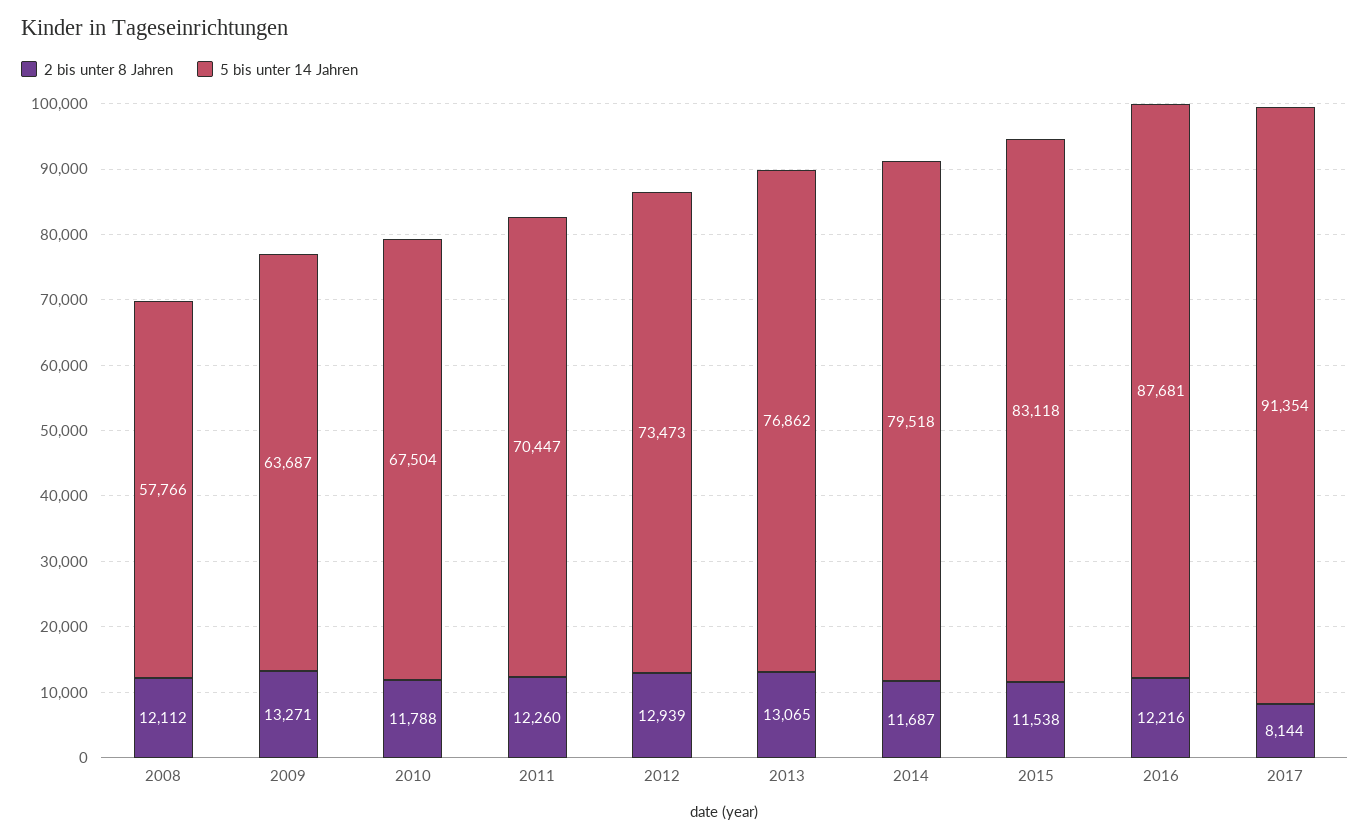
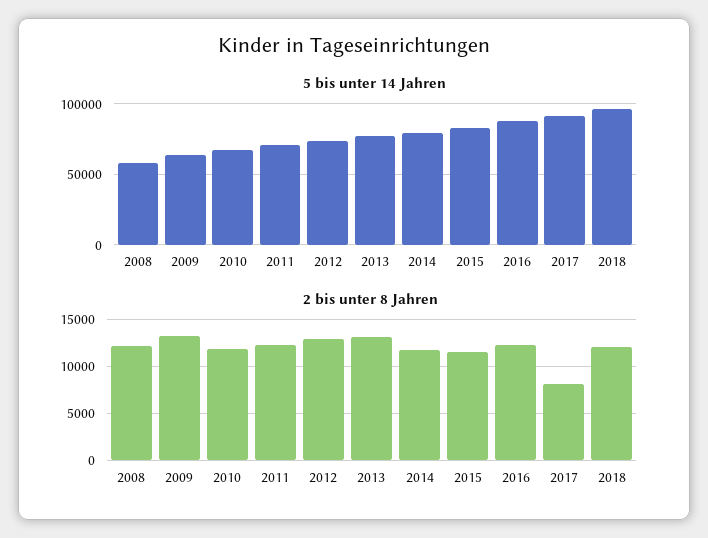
5 bis unter 14 Jahren, 2018: none -> 95000
2 bis unter 8 Jahren, 2018: none -> 12000

